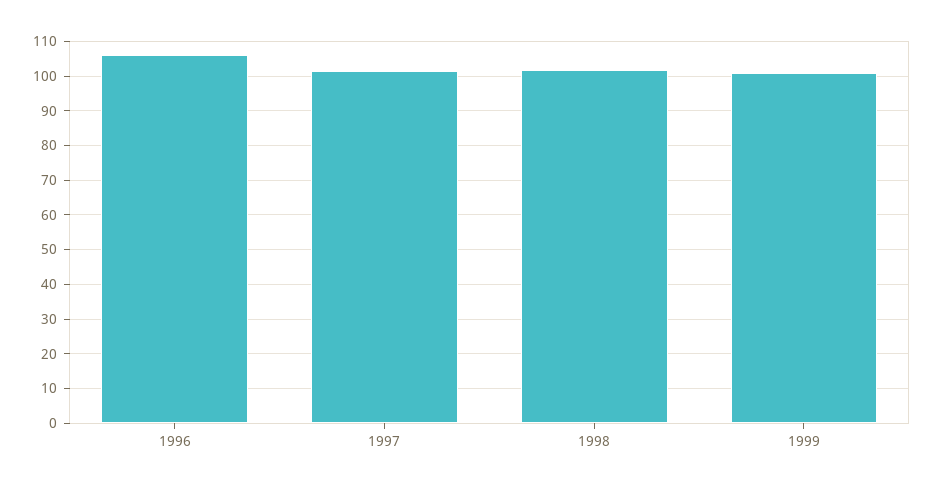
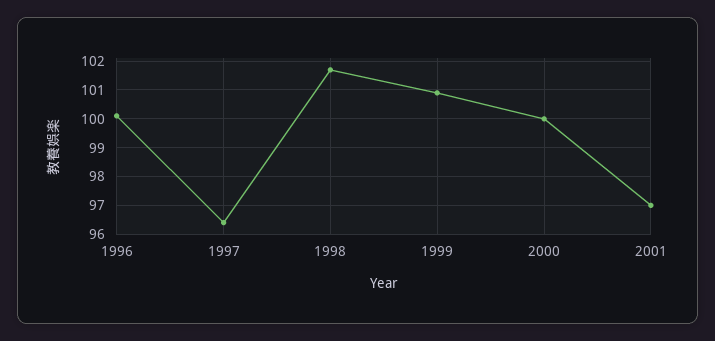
1996: 106 -> 100
1997: 102 -> 96.5
2000: none -> 100
2001: none -> 97

